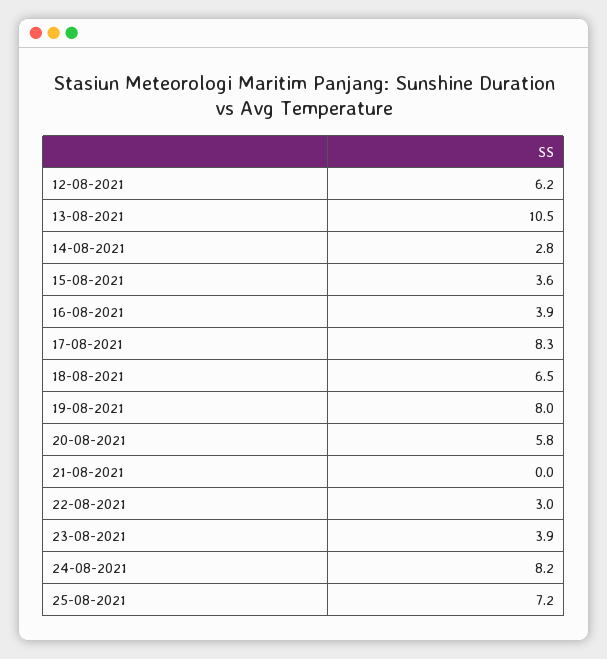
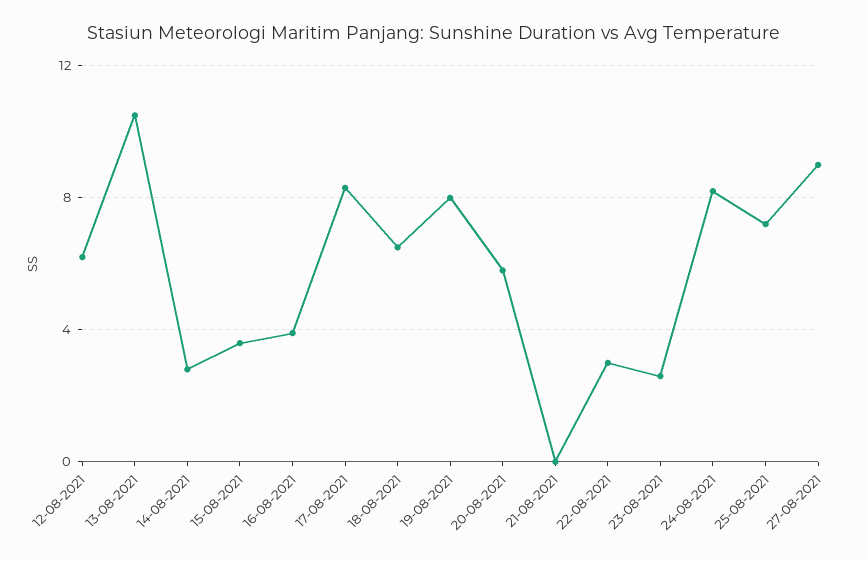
23-08-2021: 3.9 -> 2.5
27-08-2021: none -> 9

